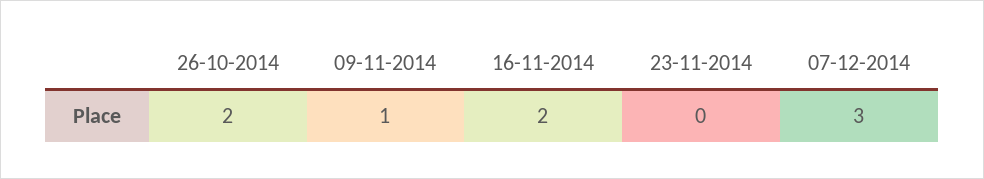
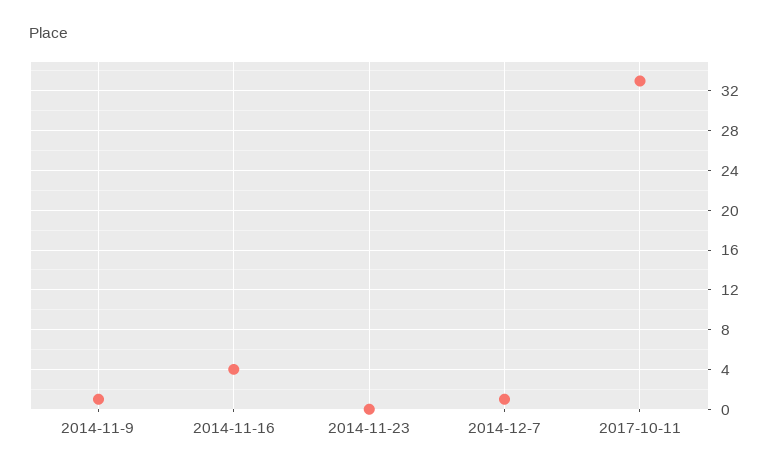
26-10-2014: 2 -> none
16-11-2014: 2 -> 4
07-12-2014: 3 -> 1
2017-10-11: none -> 33

